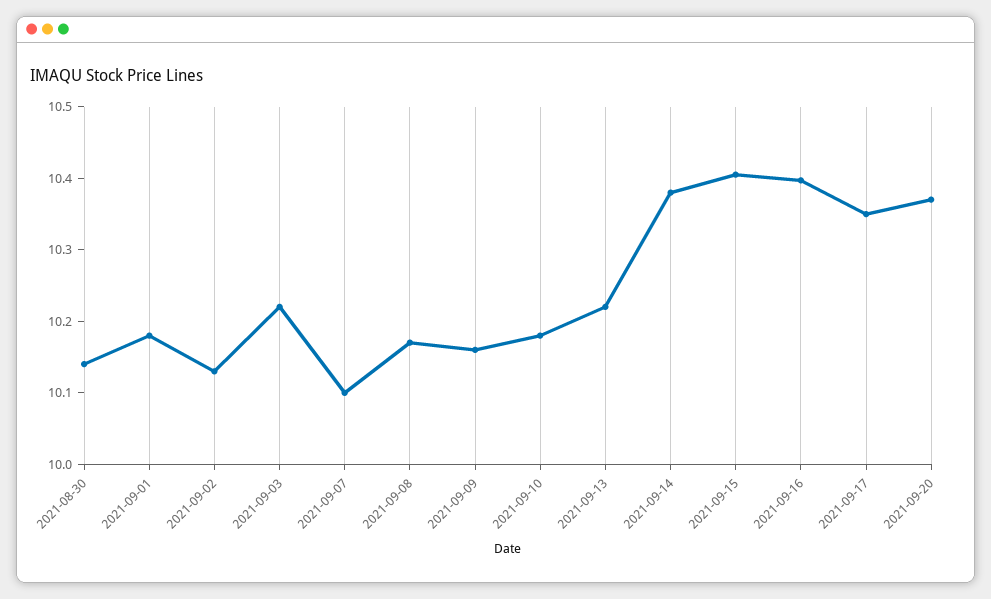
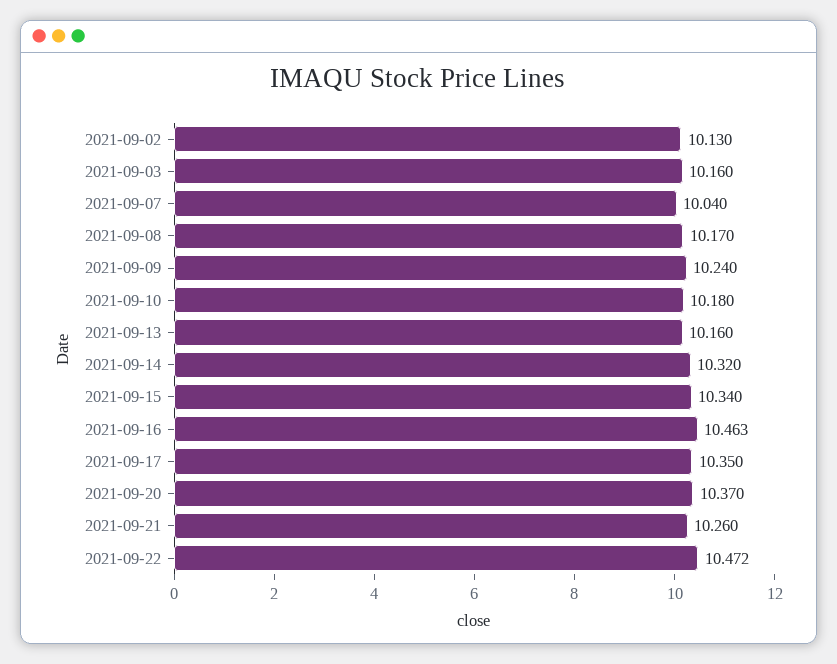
2021-08-30: 10.14 -> none
2021-09-01: 10.18 -> none
2021-09-03: 10.22 -> 10.16
2021-09-07: 10.1 -> 10.04
2021-09-09: 10.16 -> 10.24
2021-09-13: 10.22 -> 10.16
2021-09-14: 10.38 -> 10.32
2021-09-15: 10.4 -> 10.34
2021-09-16: 10.4 -> 10.463
2021-09-21: none -> 10.26
2021-09-22: none -> 10.472

